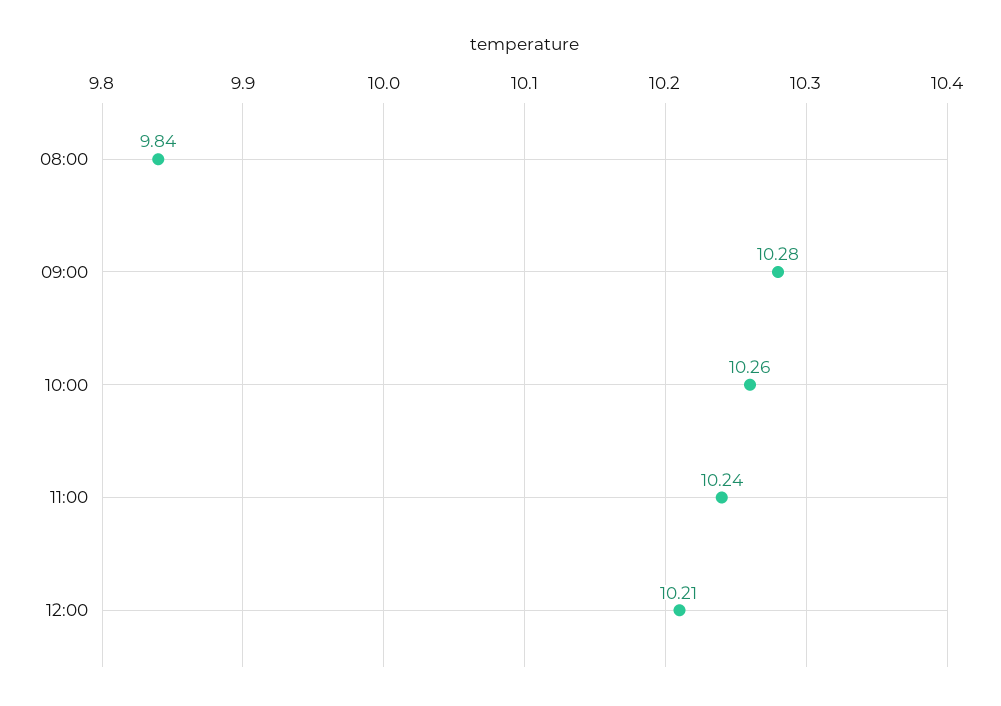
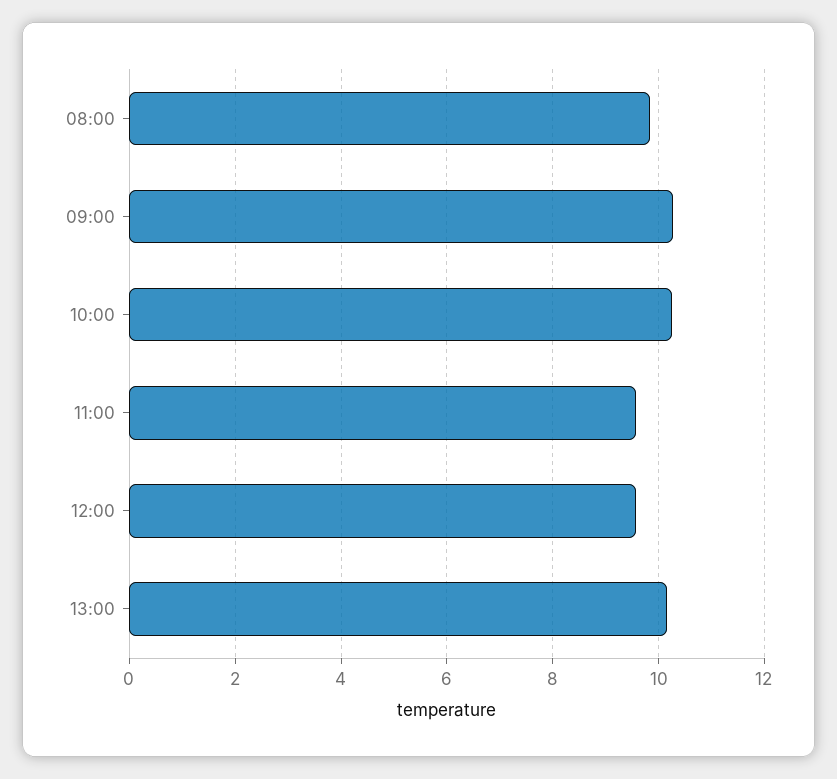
11:00: 10.24 -> 9.6
12:00: 10.21 -> 9.6
13:00: none -> 10.2

